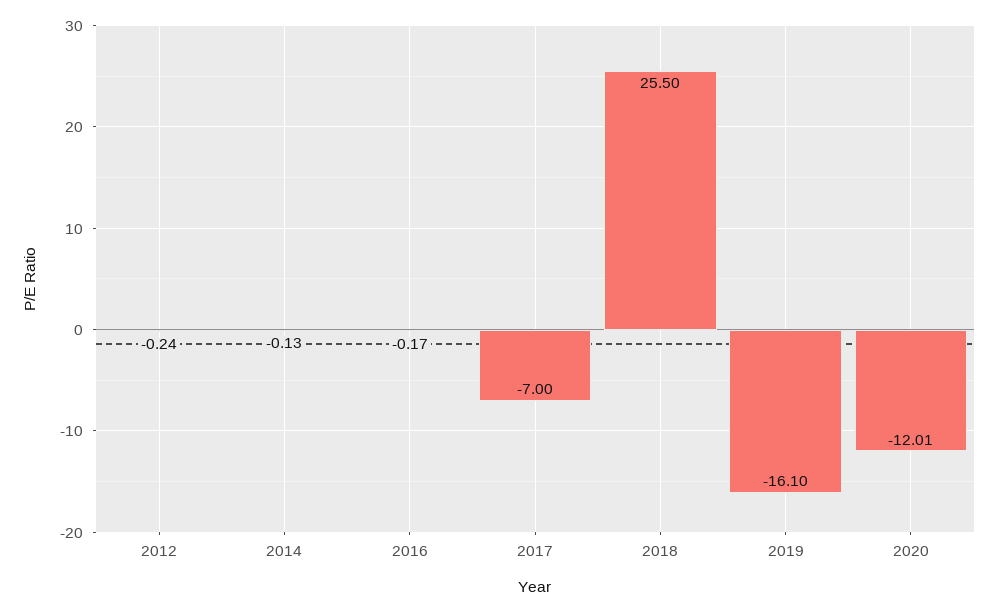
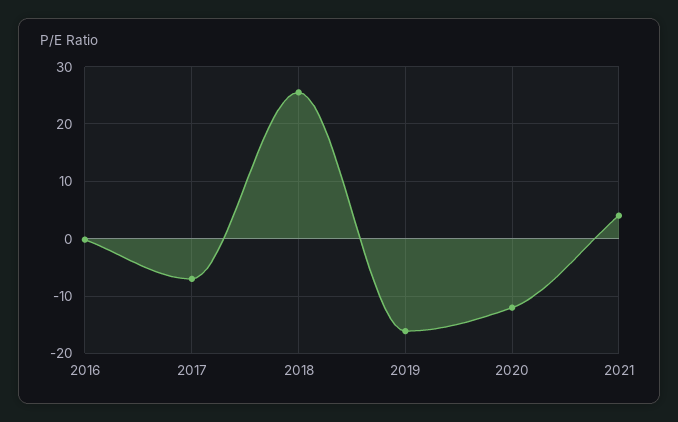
2012: -0.24 -> none
2014: -0.13 -> none
2021: none -> 4

